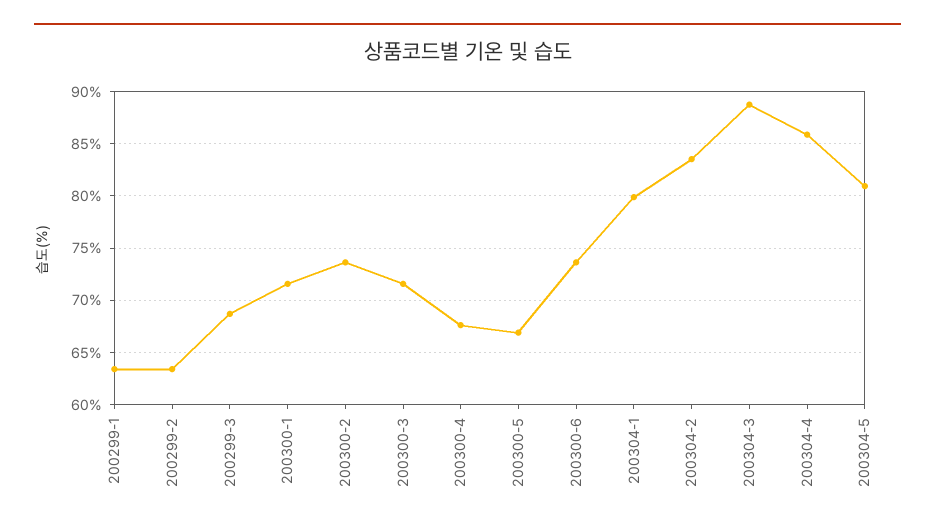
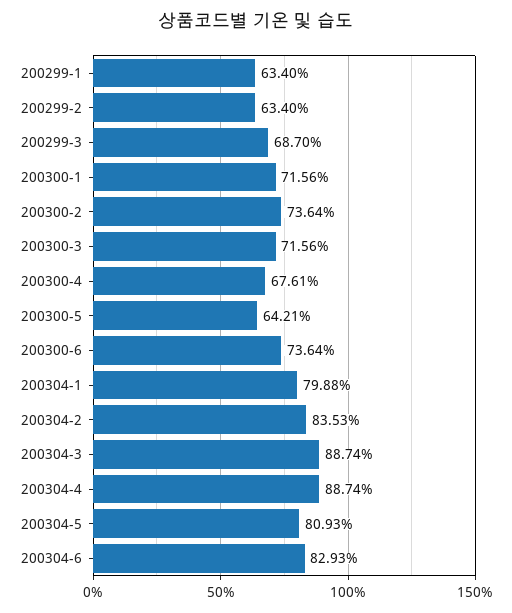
200300-5: 67 -> 64.21
200304-4: 86 -> 88.74
200304-6: none -> 82.93

